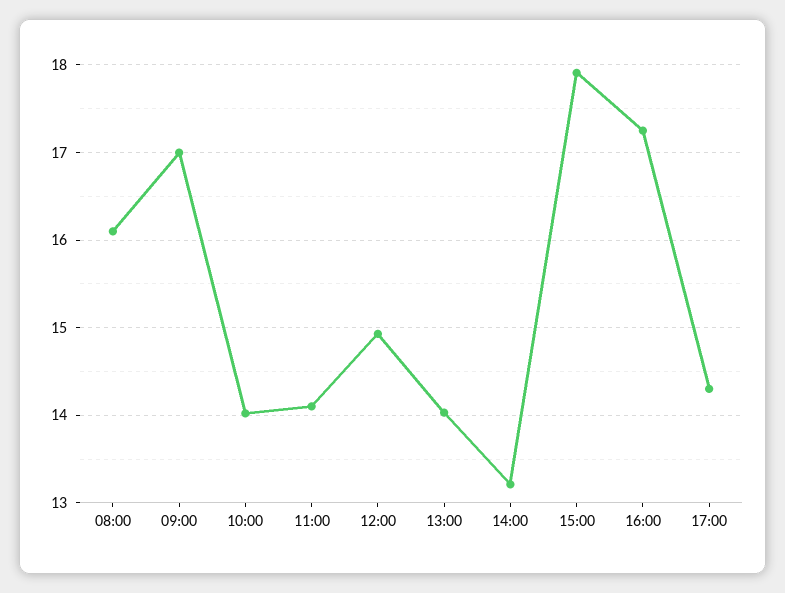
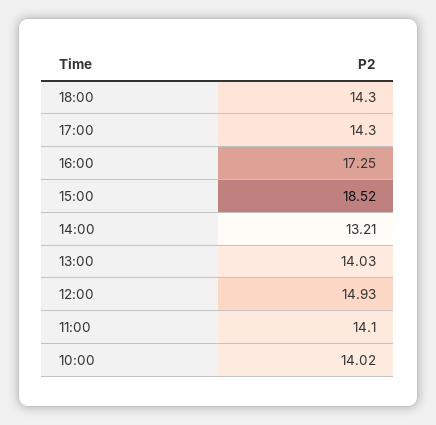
08:00: 16.1 -> none
09:00: 17 -> none
15:00: 17.9 -> 18.52
18:00: none -> 14.3

